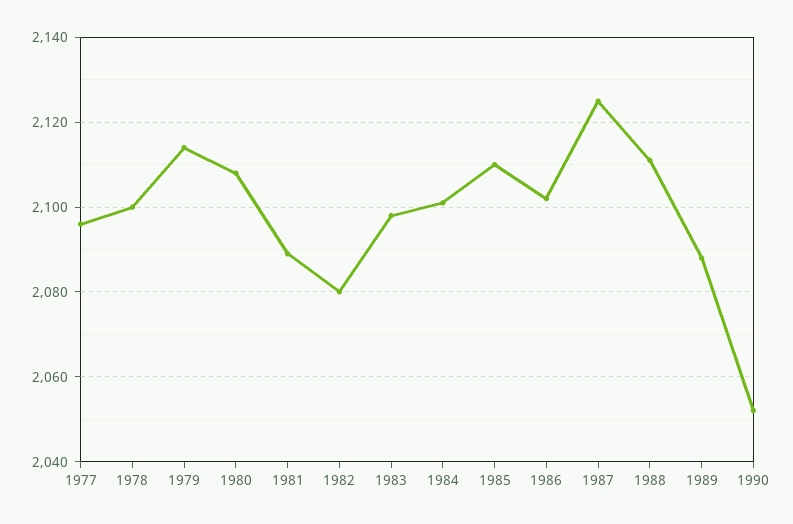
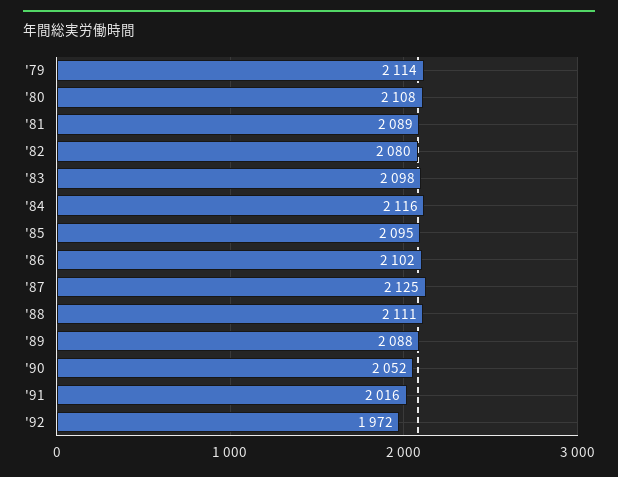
1977: 2095 -> none
1978: 2100 -> none
1984: 2100 -> 2116
1985: 2110 -> 2095
'91: none -> 2016
'92: none -> 1972

